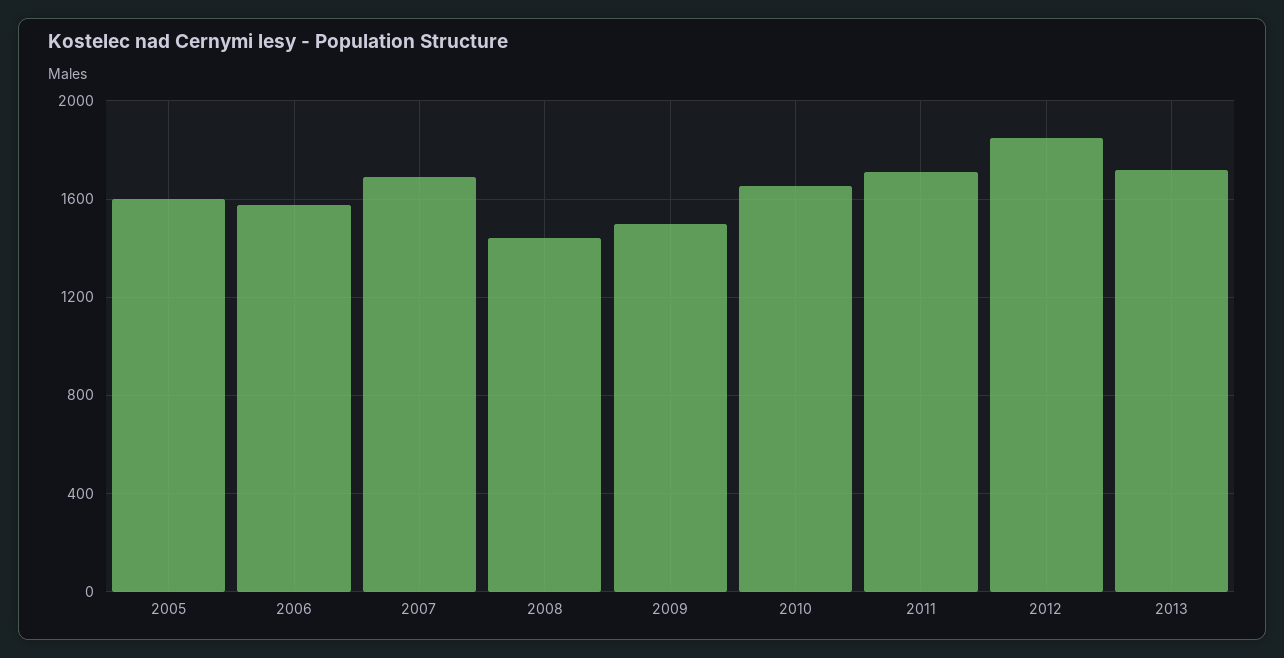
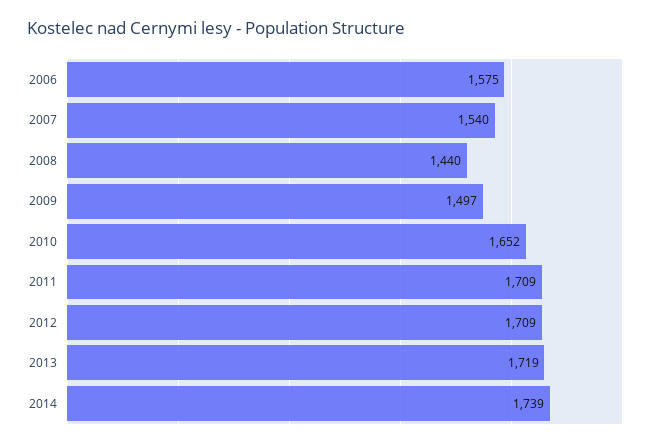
2005: 1600 -> none
2007: 1700 -> 1540
2012: 1850 -> 1709
2014: none -> 1739

